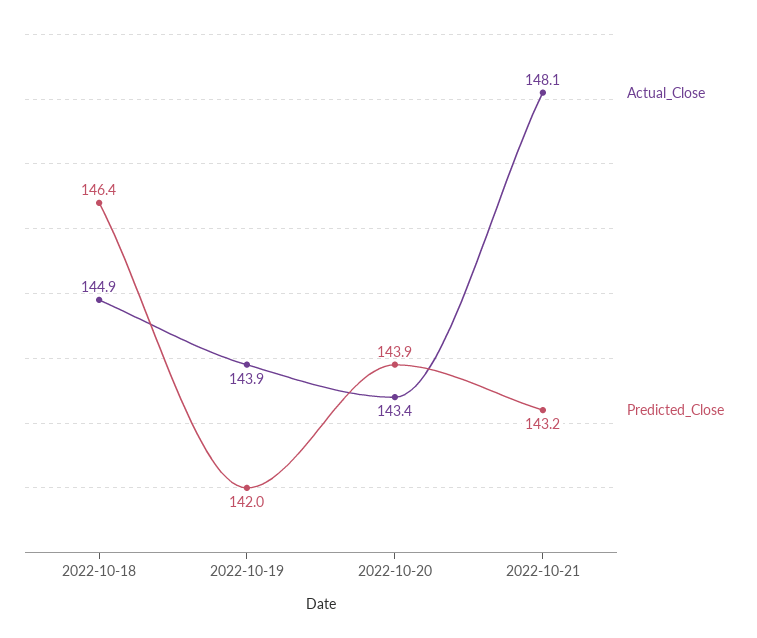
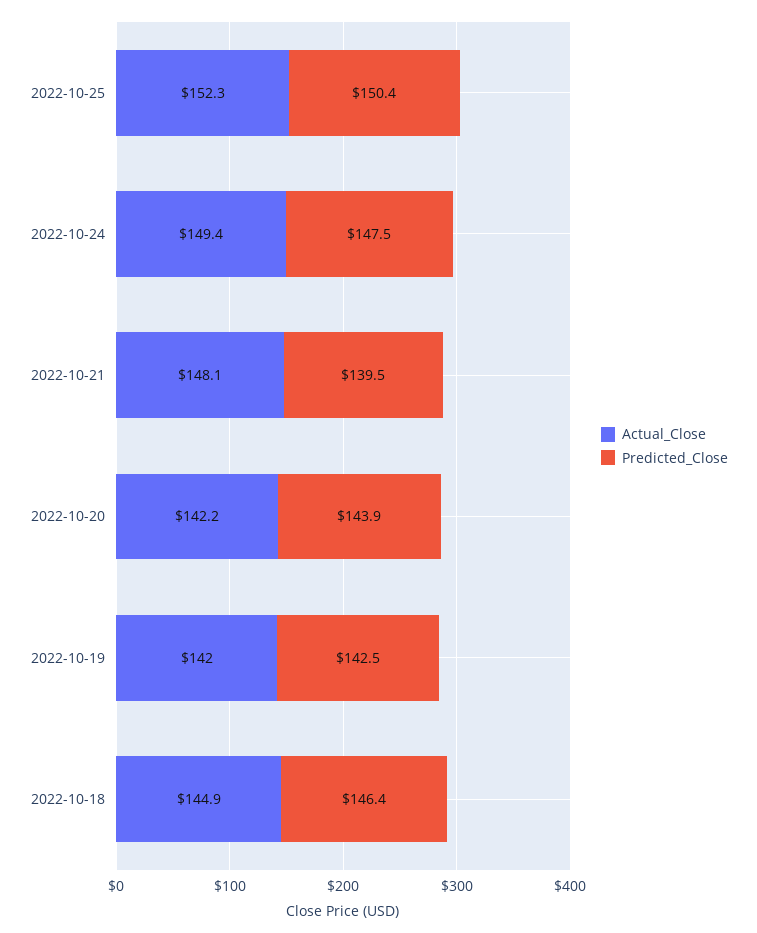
Actual_Close, 2022-10-19: 143.9 -> 142
Predicted_Close, 2022-10-19: 142 -> 142.5
Actual_Close, 2022-10-20: 143.4 -> 142.2
Predicted_Close, 2022-10-21: 143.2 -> 139.5
Actual_Close, 2022-10-25: none -> 152.3
Predicted_Close, 2022-10-25: none -> 150.4
Actual_Close, 2022-10-24: none -> 149.4
Predicted_Close, 2022-10-24: none -> 147.5

